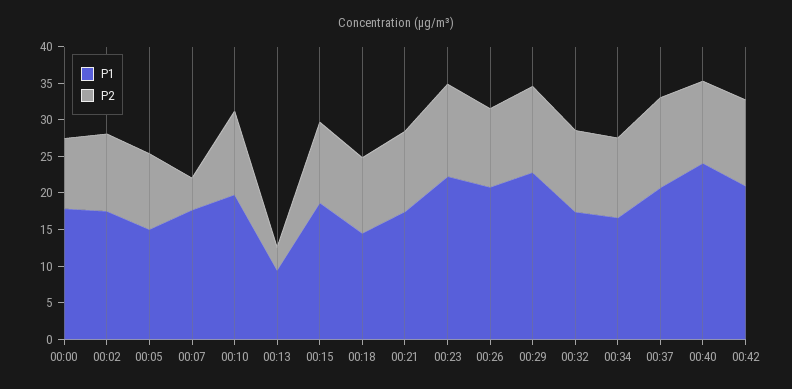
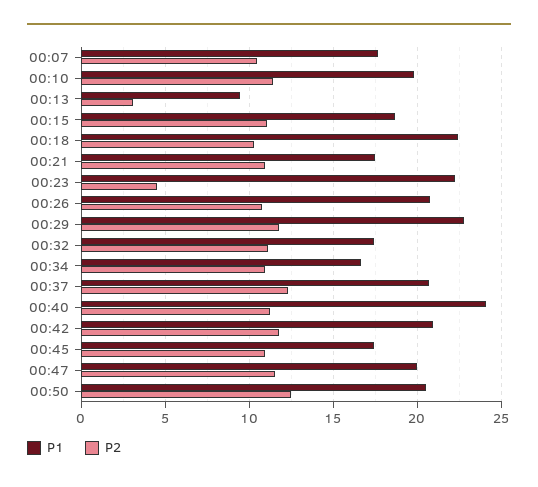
P1, 00:00: 17.5 -> none
P2, 00:00: 10 -> none
P1, 00:02: 17.5 -> none
P2, 00:02: 10 -> none
P1, 00:05: 15 -> none
P2, 00:05: 10 -> none
P2, 00:07: 5 -> 10.5
P1, 00:18: 15 -> 22.5
P2, 00:23: 12.5 -> 4.5
P1, 00:45: none -> 17.5
P2, 00:45: none -> 11
P1, 00:47: none -> 20
P2, 00:47: none -> 11.5
P1, 00:50: none -> 20.5
P2, 00:50: none -> 12.5

